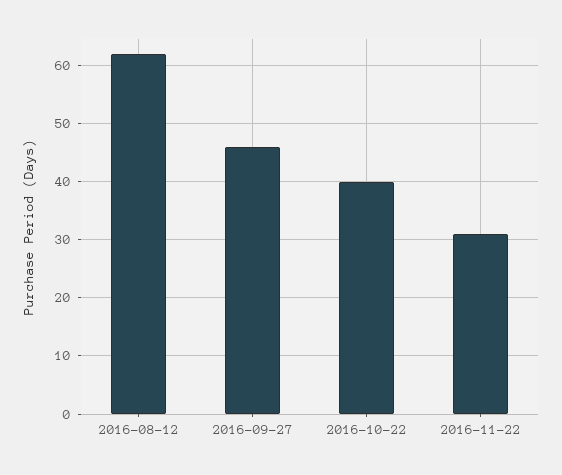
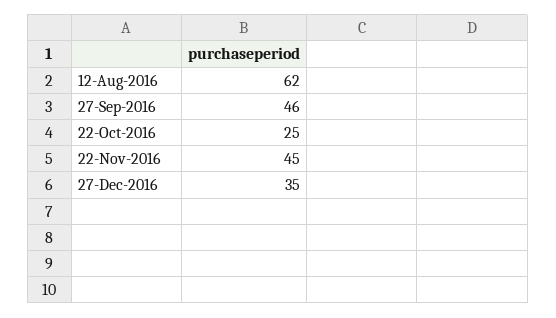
2016-10-22: 40 -> 25
2016-11-22: 30 -> 45
27-Dec-2016: none -> 35

